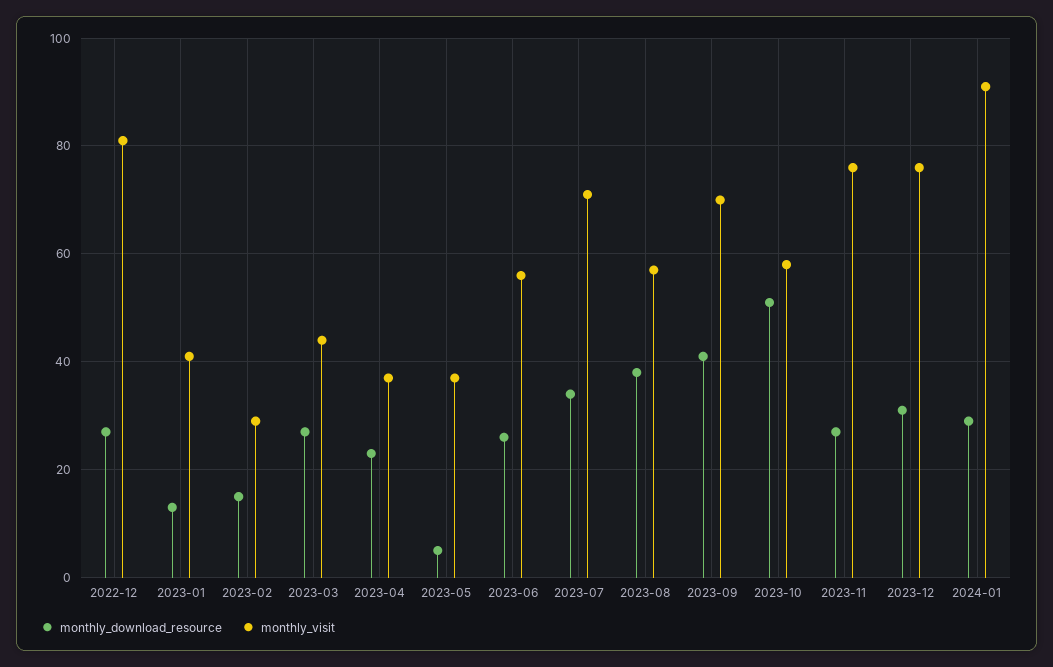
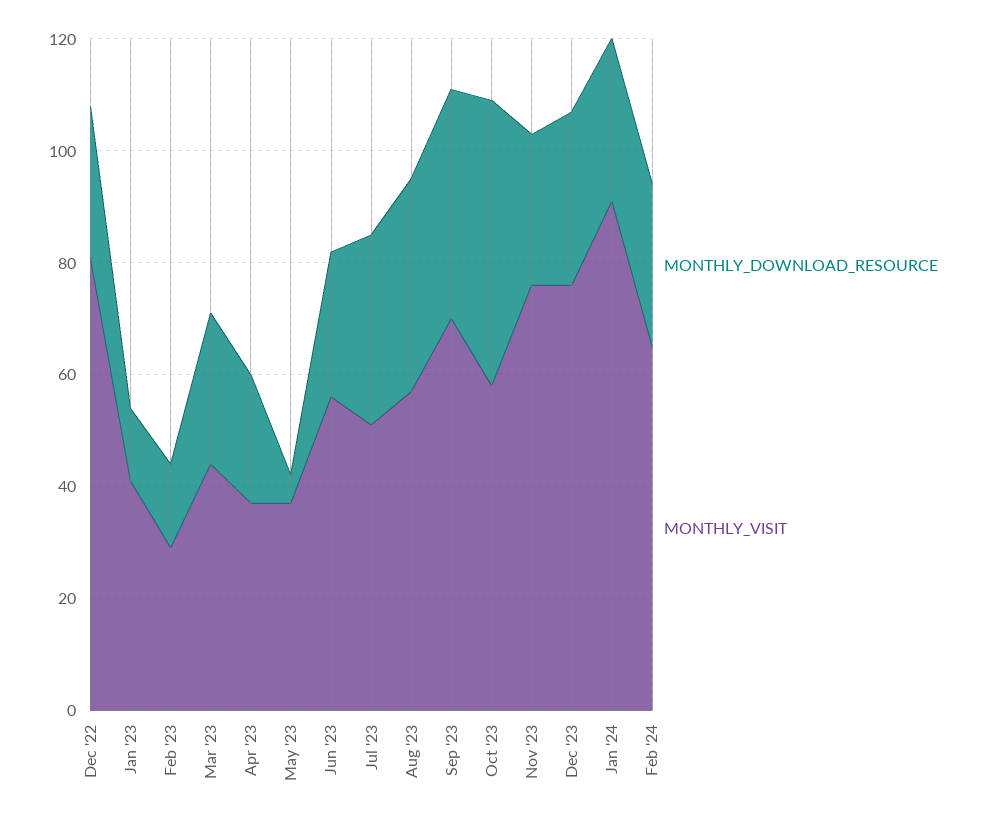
monthly_visit, 2023-07: 70 -> 50
monthly_download_resource, Feb '24: none -> 30
monthly_visit, Feb '24: none -> 65

